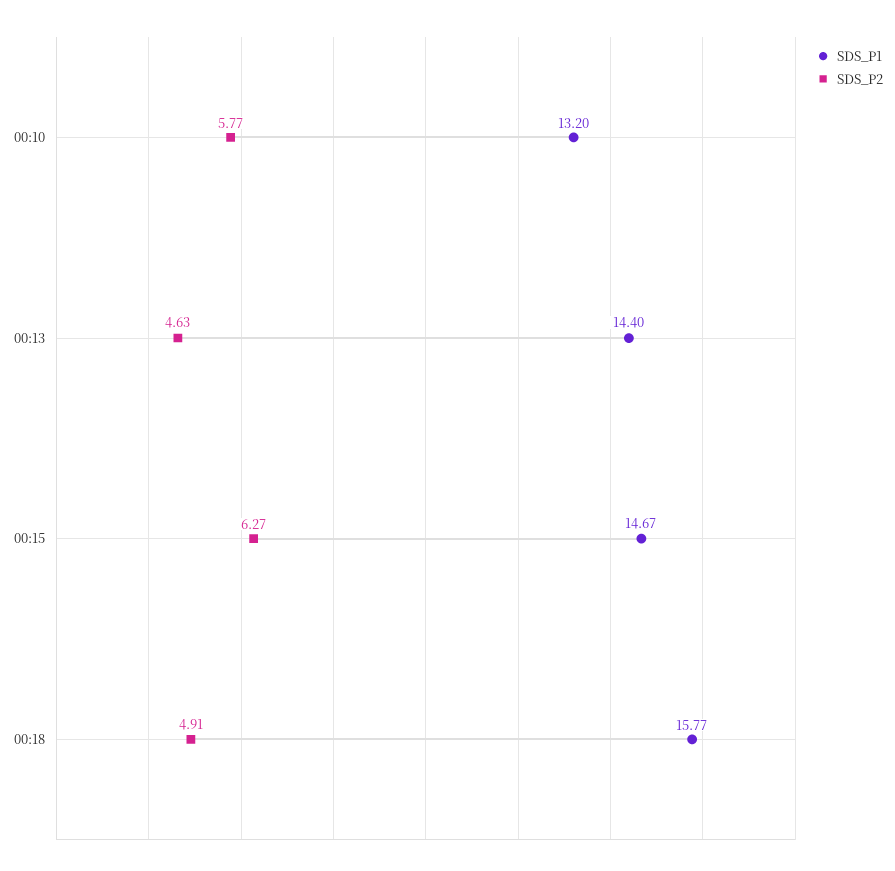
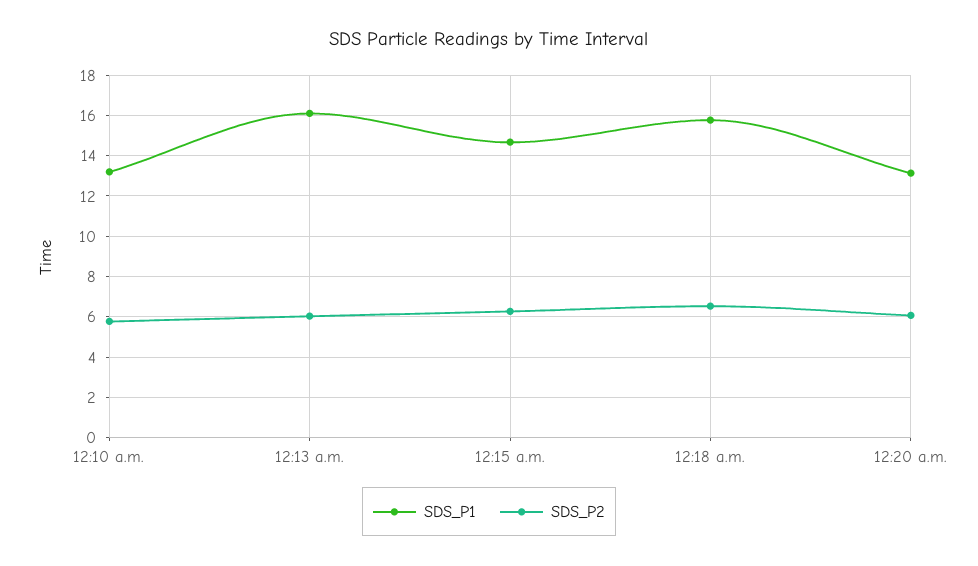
SDS_P1, 00:13: 14.4 -> 16
SDS_P2, 00:13: 4.63 -> 6
SDS_P2, 00:18: 4.91 -> 6.5
SDS_P1, 12:20 a.m.: none -> 13
SDS_P2, 12:20 a.m.: none -> 6

